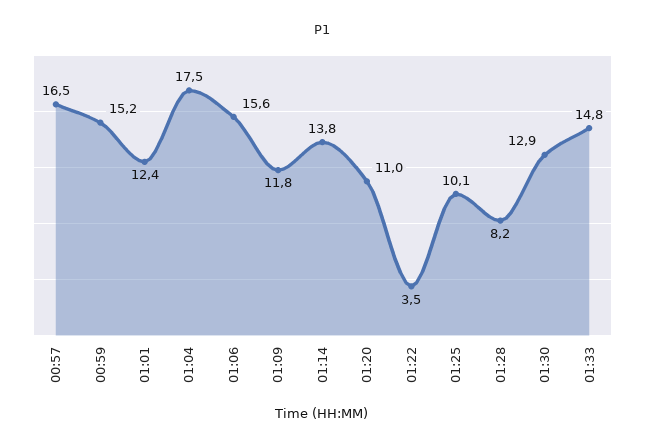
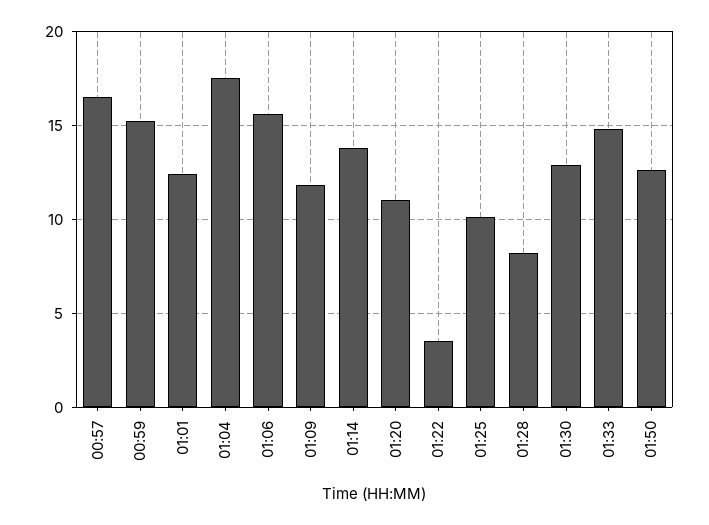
01:50: none -> 12.5

